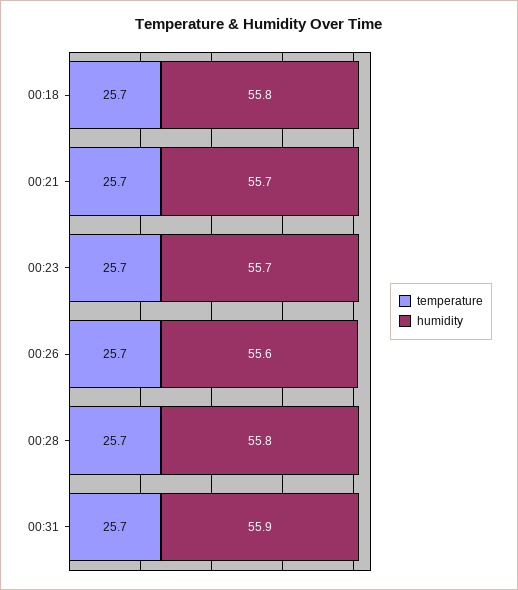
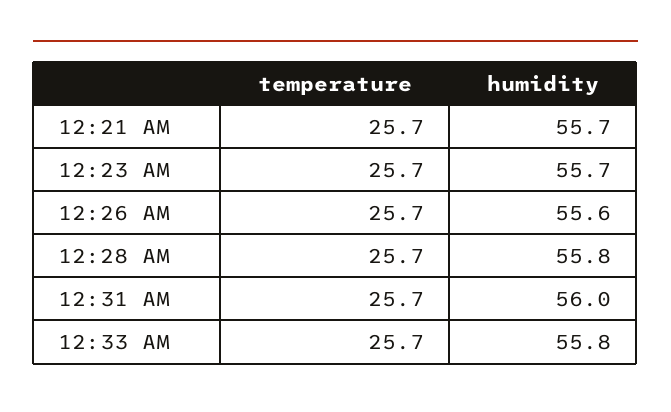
temperature, 00:18: 25.7 -> none
humidity, 00:18: 55.8 -> none
humidity, 00:31: 55.9 -> 56
temperature, 12:33 AM: none -> 25.7
humidity, 12:33 AM: none -> 55.8

